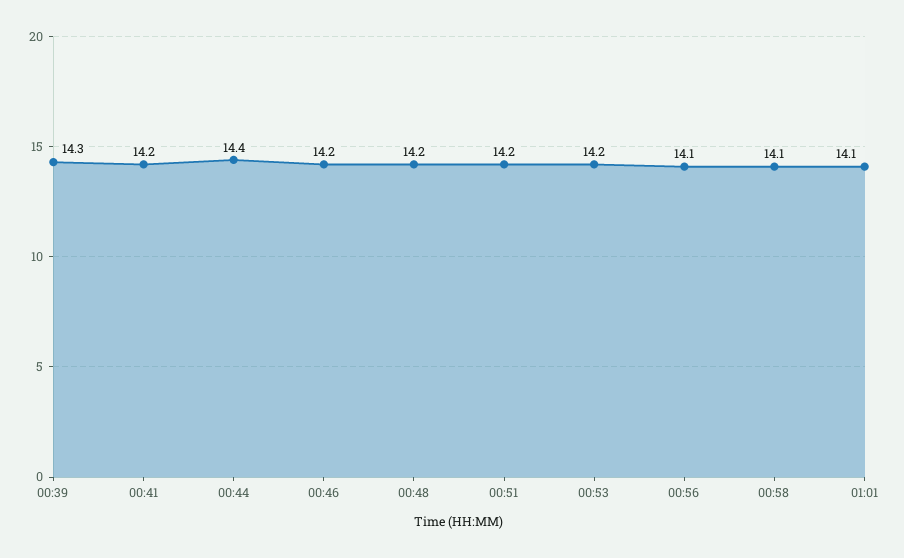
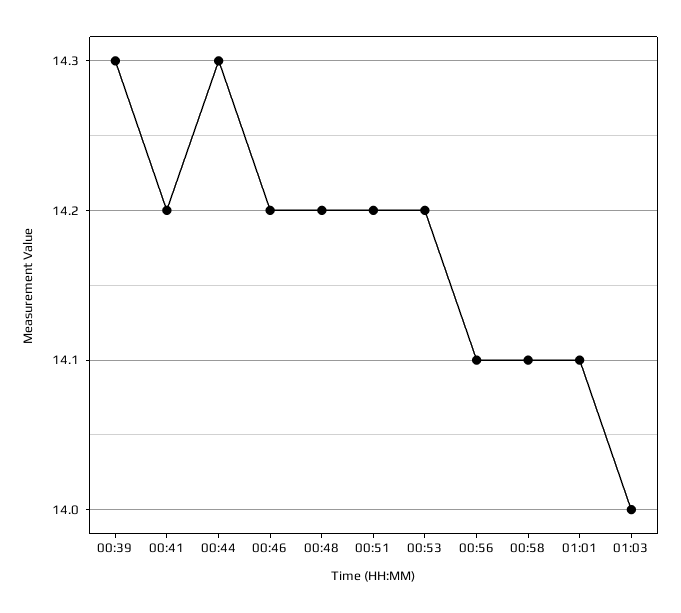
00:44: 14.4 -> 14.3
01:03: none -> 14

